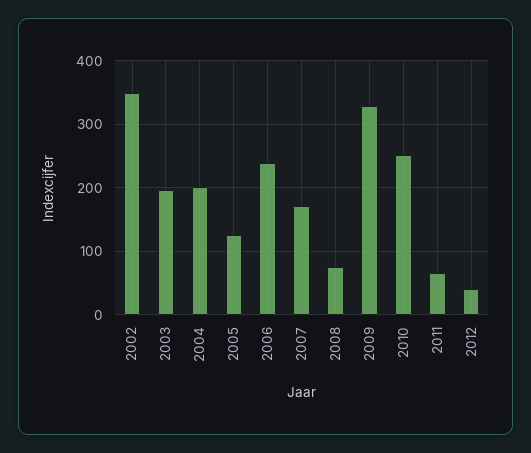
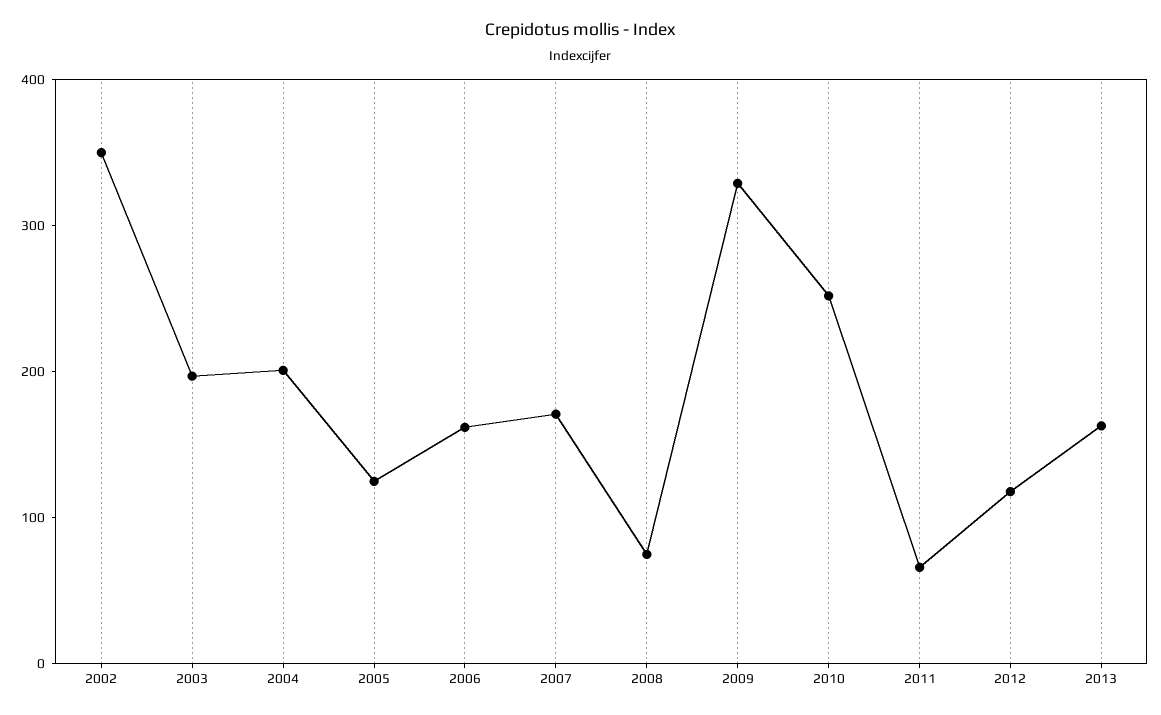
2006: 240 -> 160
2012: 40 -> 120
2013: none -> 160

